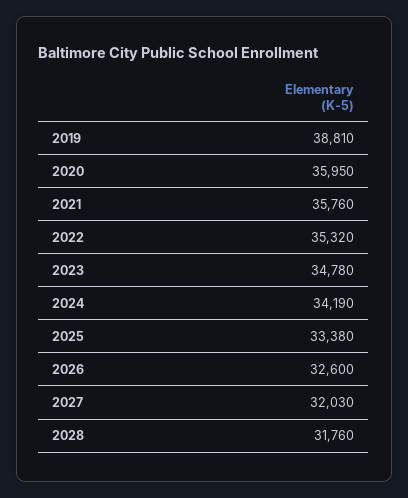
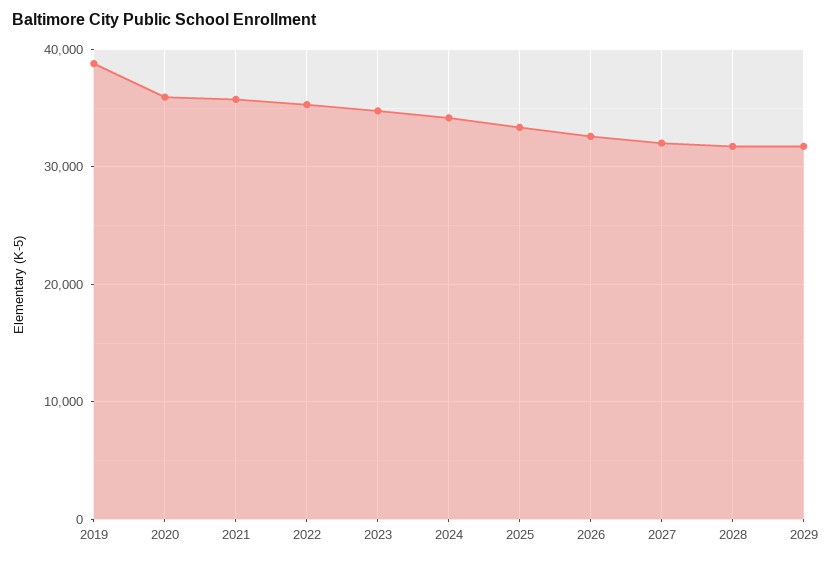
2029: none -> 32000

